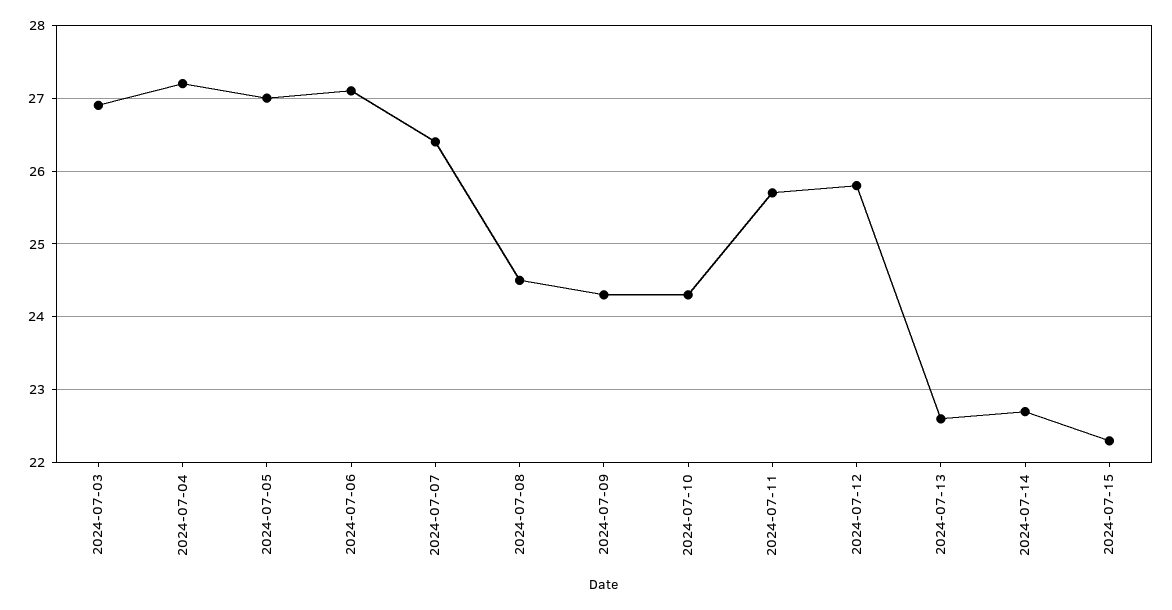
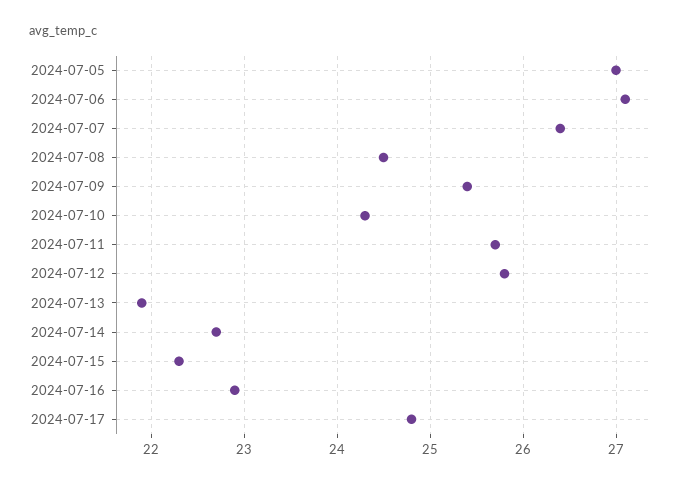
2024-07-03: 26.9 -> none
2024-07-04: 27.2 -> none
2024-07-09: 24.3 -> 25.4
2024-07-13: 22.6 -> 21.9
2024-07-16: none -> 22.9
2024-07-17: none -> 24.8

